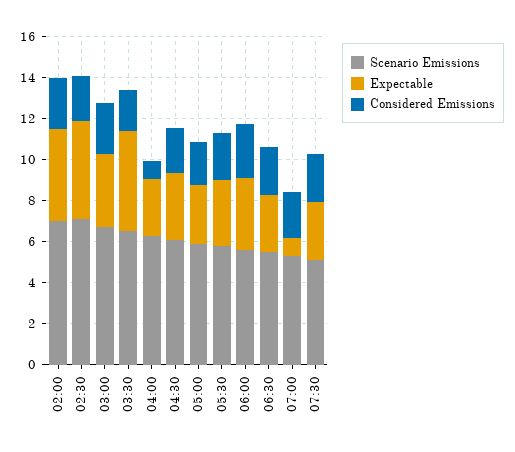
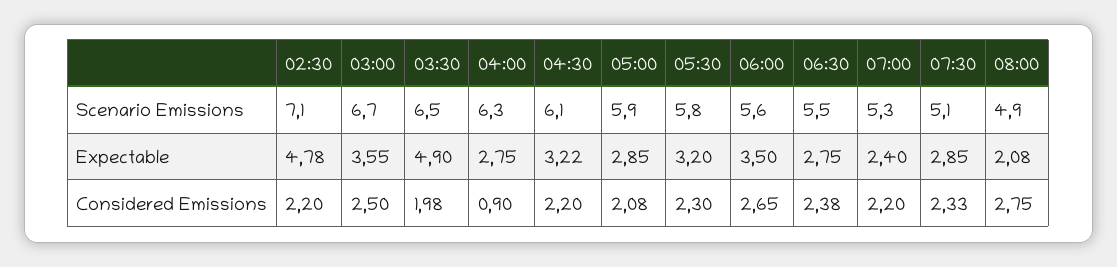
Scenario Emissions, 02:00: 7 -> none
Expectable, 02:00: 4.5 -> none
Considered Emissions, 02:00: 2.5 -> none
Expectable, 07:00: 1 -> 2.4
Scenario Emissions, 08:00: none -> 4.9
Expectable, 08:00: none -> 2.08
Considered Emissions, 08:00: none -> 2.75

